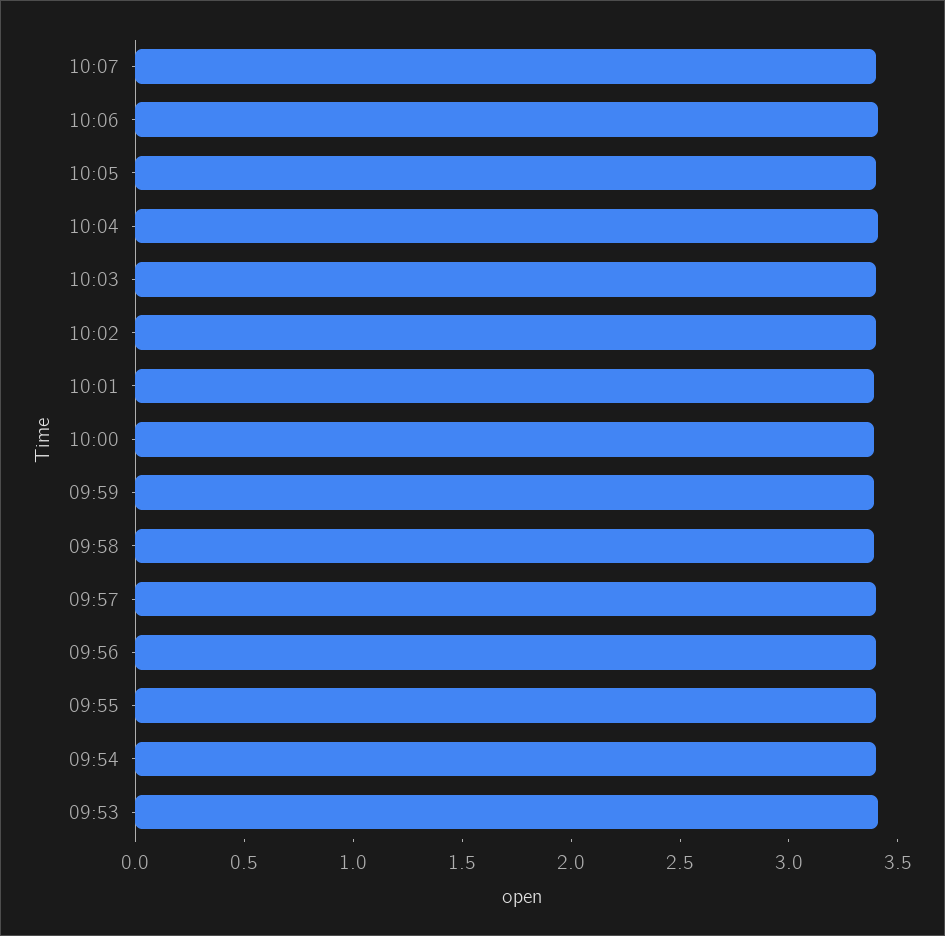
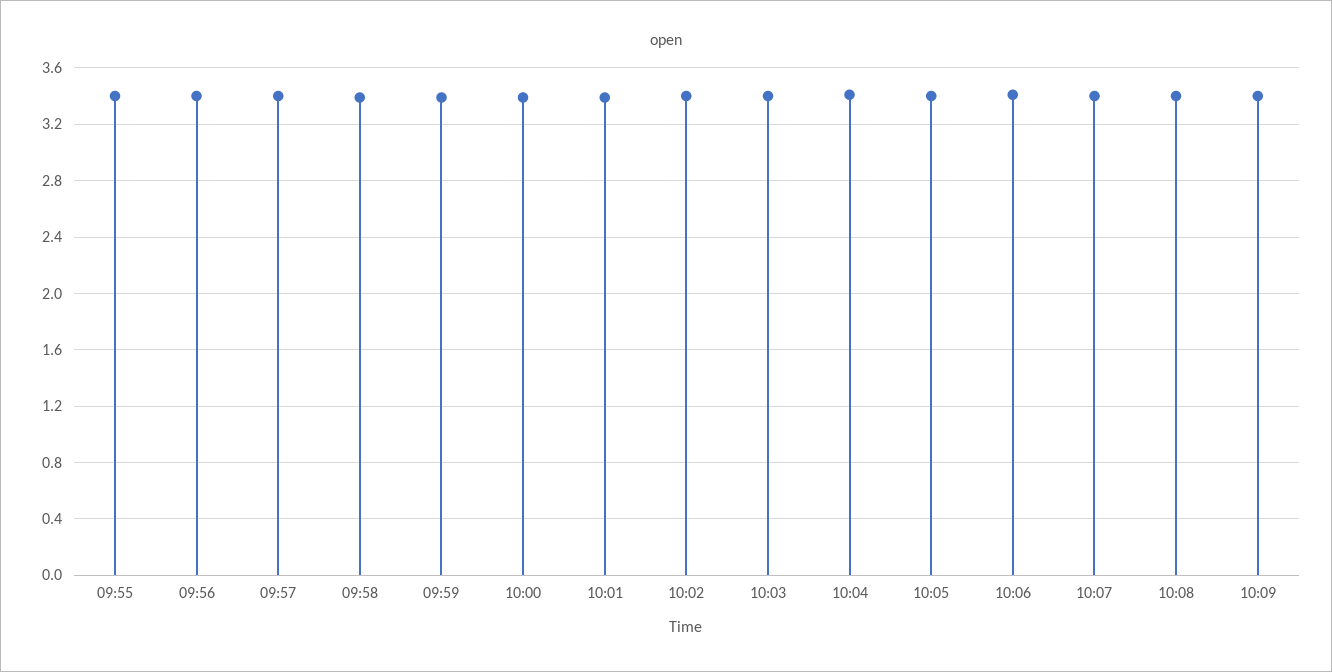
09:54: 3.4 -> none
09:53: 3.4 -> none
10:08: none -> 3.4
10:09: none -> 3.4

